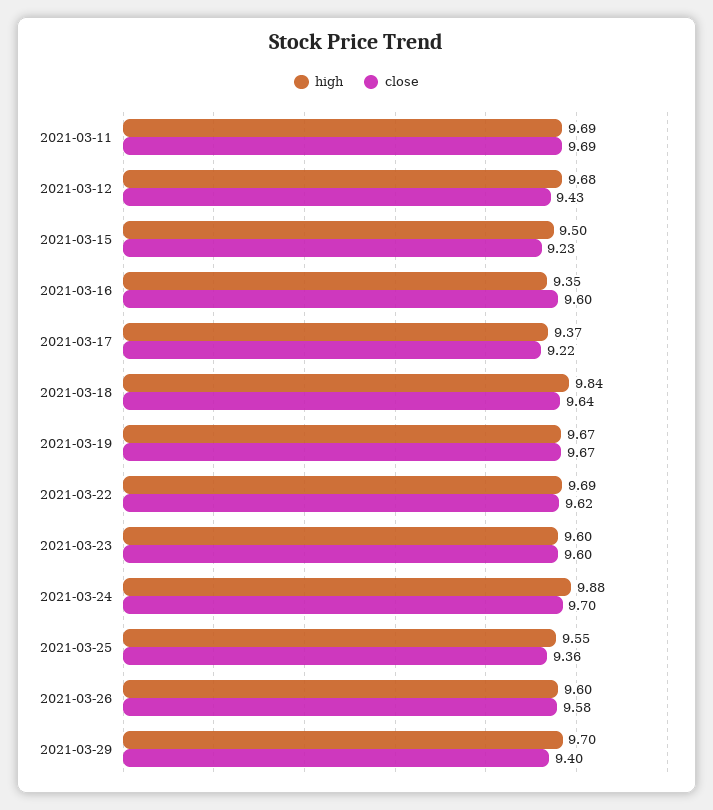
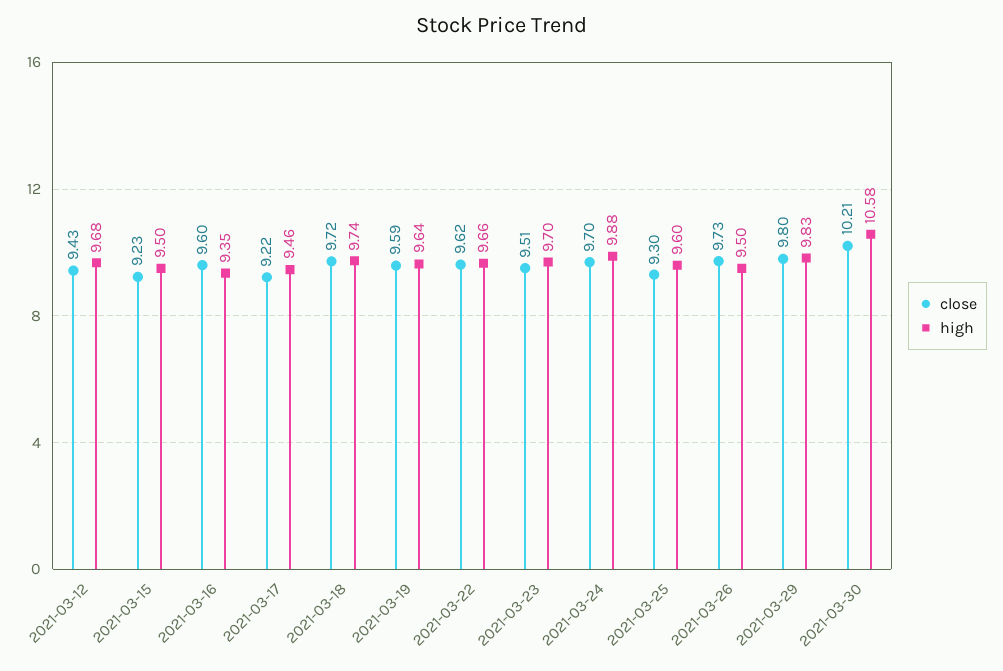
high, 2021-03-11: 9.69 -> none
close, 2021-03-11: 9.69 -> none
high, 2021-03-17: 9.37 -> 9.46
high, 2021-03-18: 9.84 -> 9.74
close, 2021-03-18: 9.64 -> 9.72
high, 2021-03-19: 9.67 -> 9.64
close, 2021-03-19: 9.67 -> 9.59
high, 2021-03-22: 9.69 -> 9.66
high, 2021-03-23: 9.6 -> 9.7
close, 2021-03-23: 9.6 -> 9.51
high, 2021-03-25: 9.55 -> 9.6
close, 2021-03-25: 9.36 -> 9.3
high, 2021-03-26: 9.6 -> 9.5
close, 2021-03-26: 9.58 -> 9.73
high, 2021-03-29: 9.7 -> 9.83
close, 2021-03-29: 9.4 -> 9.8
close, 2021-03-30: none -> 10.21
high, 2021-03-30: none -> 10.58

